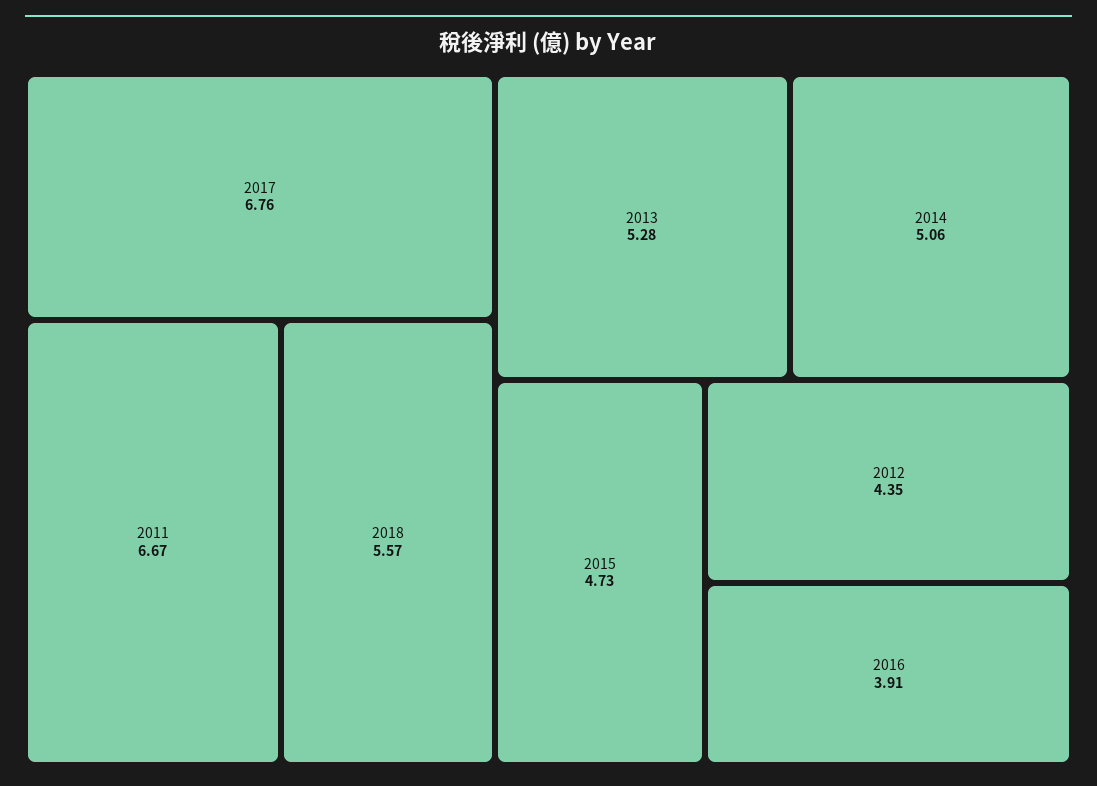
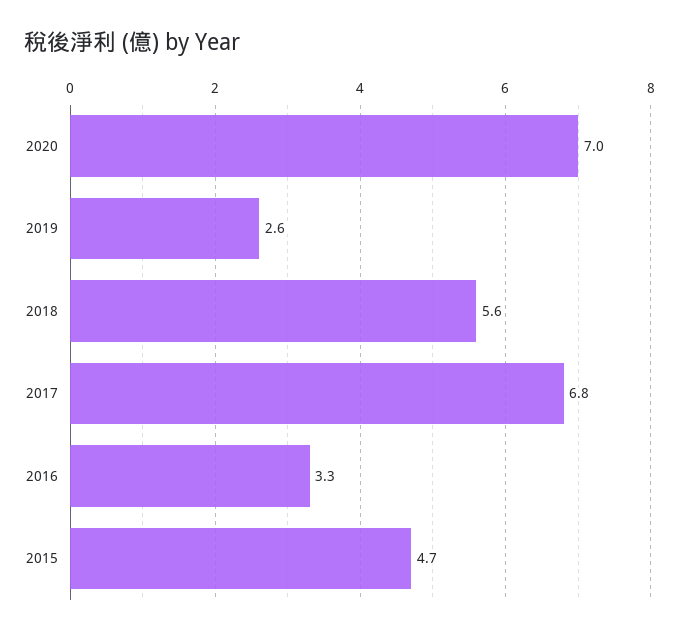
2011: 6.67 -> none
2013: 5.28 -> none
2014: 5.06 -> none
2012: 4.35 -> none
2016: 3.91 -> 3.3
2020: none -> 7
2019: none -> 2.6

